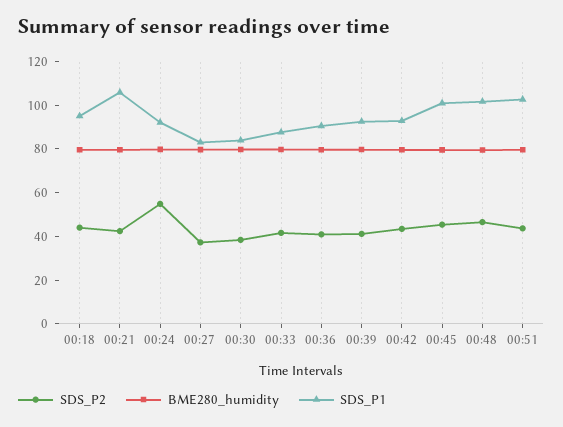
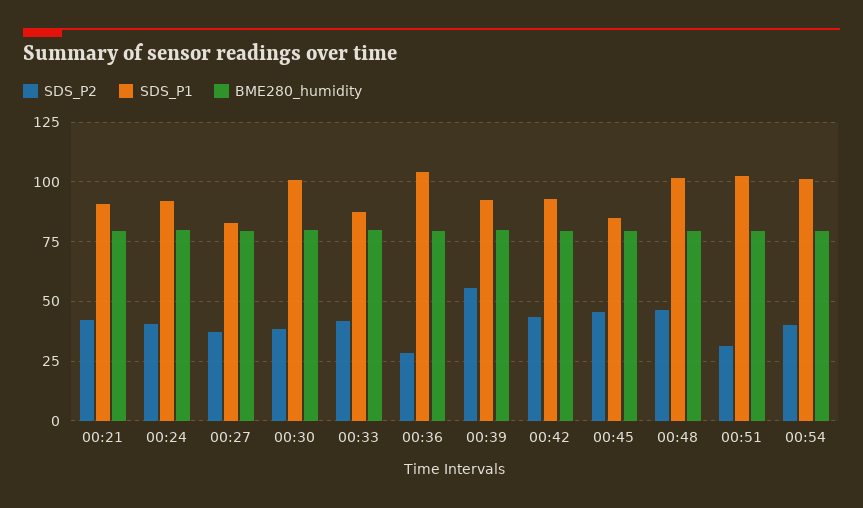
SDS_P2, 00:18: 45 -> none
BME280_humidity, 00:18: 80 -> none
SDS_P1, 00:18: 95 -> none
SDS_P1, 00:21: 105 -> 90
SDS_P2, 00:24: 55 -> 40
SDS_P1, 00:30: 85 -> 100
SDS_P2, 00:36: 40 -> 30
SDS_P1, 00:36: 90 -> 105
SDS_P2, 00:39: 40 -> 55
SDS_P1, 00:45: 100 -> 85
SDS_P2, 00:51: 45 -> 30
SDS_P2, 00:54: none -> 40
SDS_P1, 00:54: none -> 100
BME280_humidity, 00:54: none -> 80

